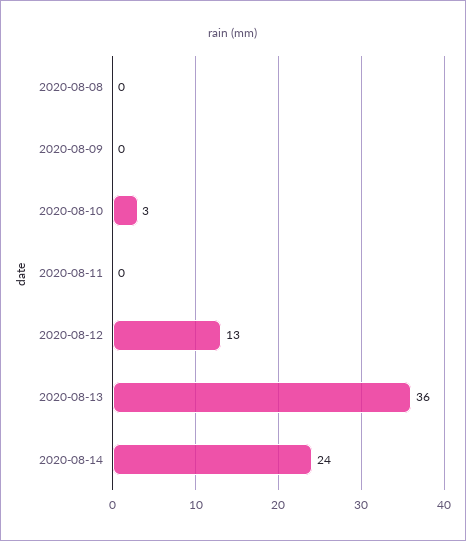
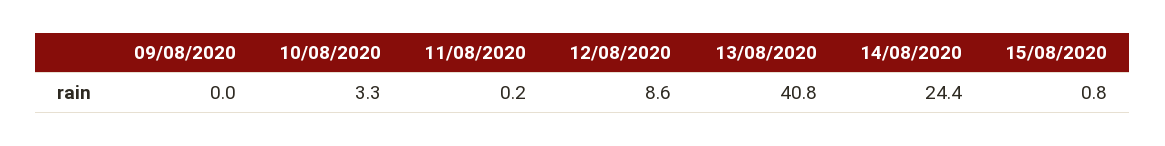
2020-08-08: 0 -> none
2020-08-12: 13 -> 8.6
2020-08-13: 36 -> 40.8
15/08/2020: none -> 0.8

